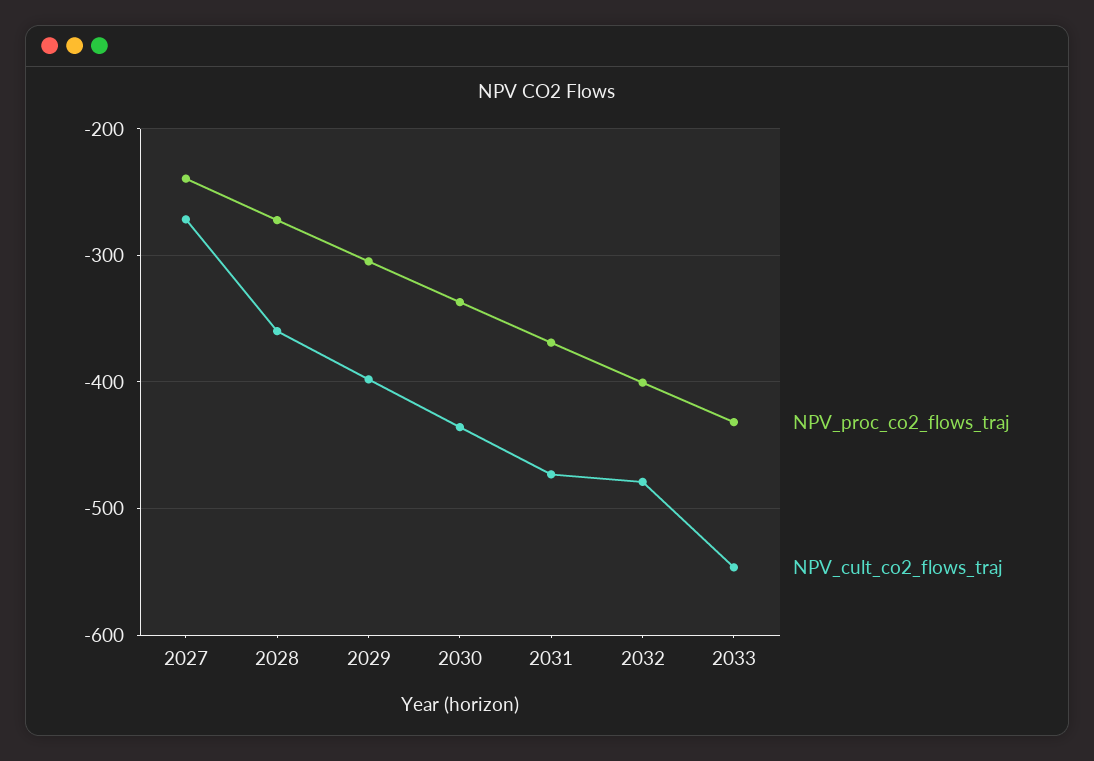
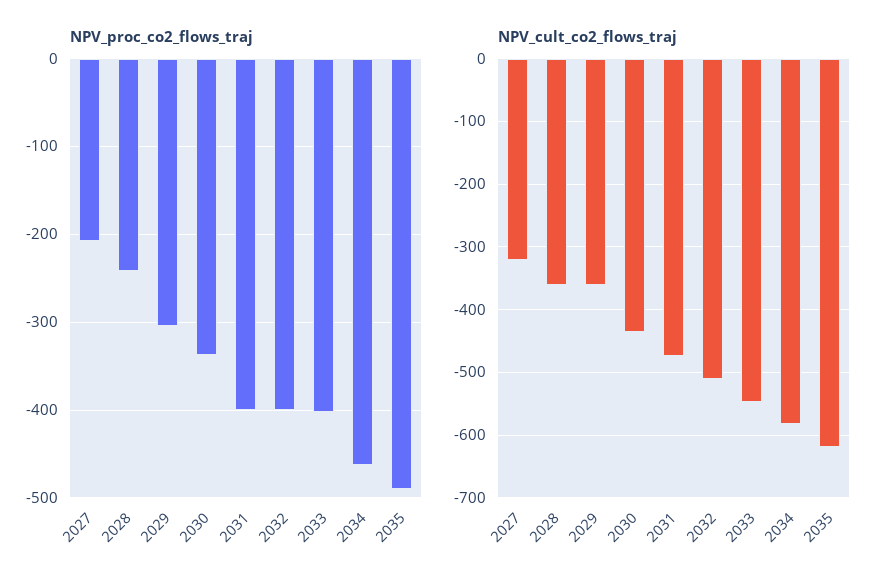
NPV_proc_co2_flows_traj, 2027: -240 -> -210
NPV_cult_co2_flows_traj, 2027: -270 -> -320
NPV_proc_co2_flows_traj, 2028: -270 -> -240
NPV_cult_co2_flows_traj, 2029: -400 -> -360
NPV_proc_co2_flows_traj, 2031: -370 -> -400
NPV_cult_co2_flows_traj, 2032: -480 -> -510
NPV_proc_co2_flows_traj, 2033: -430 -> -400
NPV_proc_co2_flows_traj, 2034: none -> -460
NPV_proc_co2_flows_traj, 2035: none -> -490
NPV_cult_co2_flows_traj, 2034: none -> -580
NPV_cult_co2_flows_traj, 2035: none -> -620

